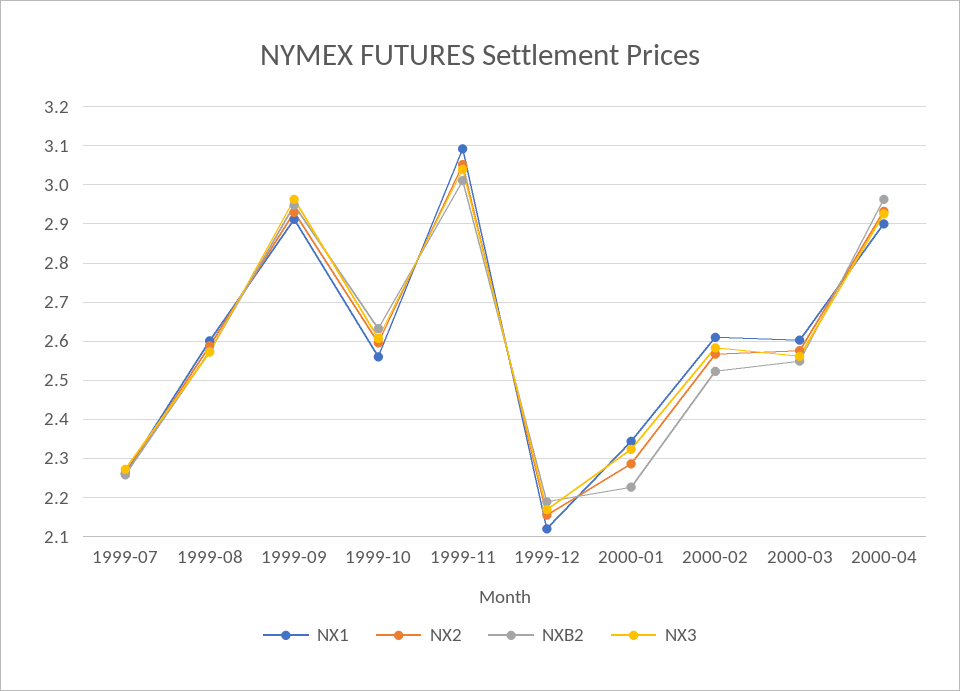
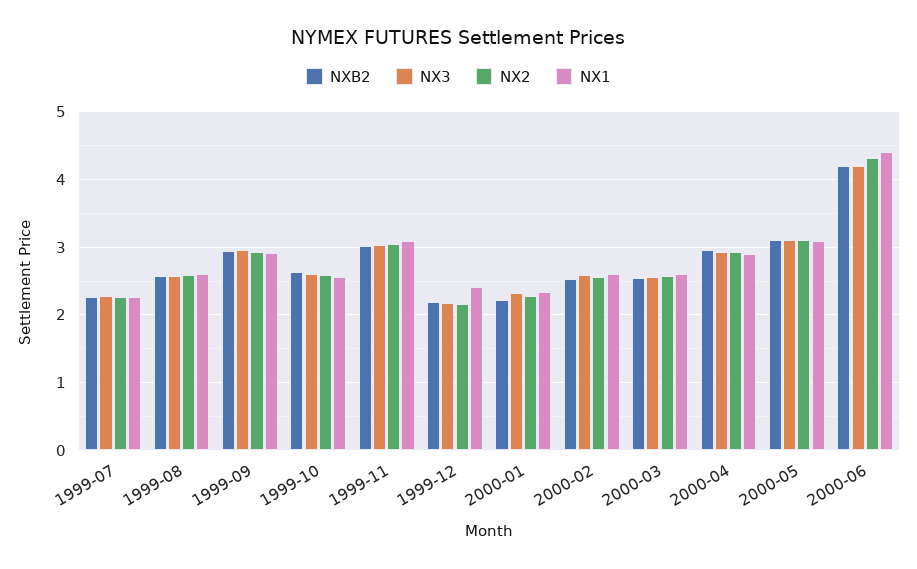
NX1, 1999-12: 2.12 -> 2.4
NXB2, 2000-05: none -> 3.1
NX3, 2000-05: none -> 3.1
NX2, 2000-05: none -> 3.1
NX1, 2000-05: none -> 3.1
NXB2, 2000-06: none -> 4.2
NX3, 2000-06: none -> 4.2
NX2, 2000-06: none -> 4.3
NX1, 2000-06: none -> 4.4

